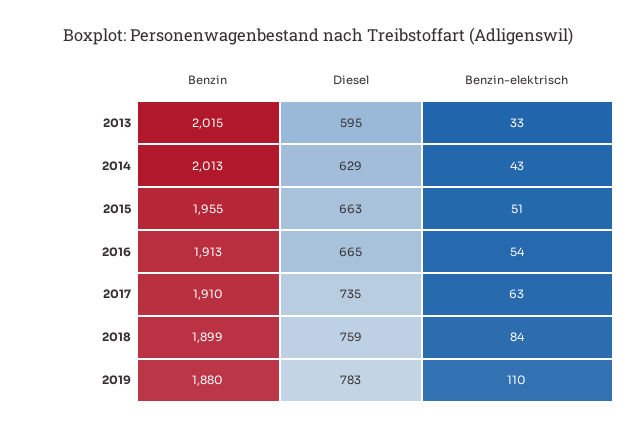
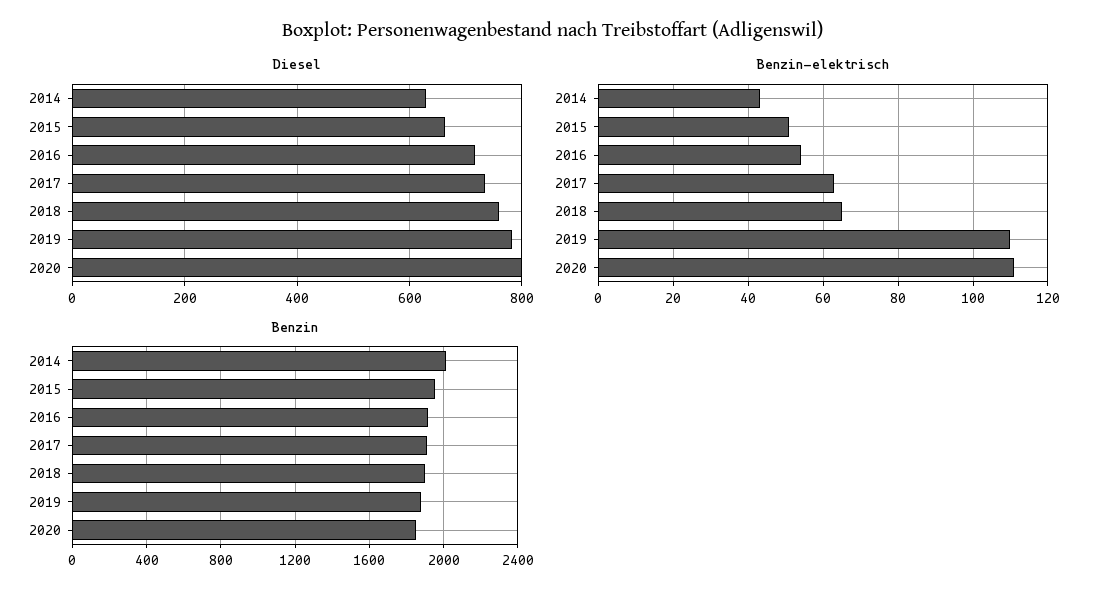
Benzin, 2013: 2015 -> none
Diesel, 2013: 595 -> none
Benzin-elektrisch, 2013: 33 -> none
Diesel, 2016: 665 -> 720
Benzin-elektrisch, 2018: 84 -> 65
Diesel, 2020: none -> 800
Benzin-elektrisch, 2020: none -> 110
Benzin, 2020: none -> 1850

